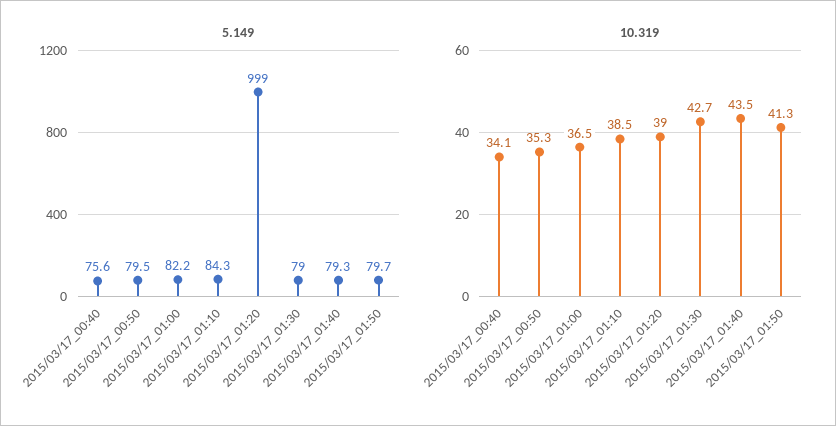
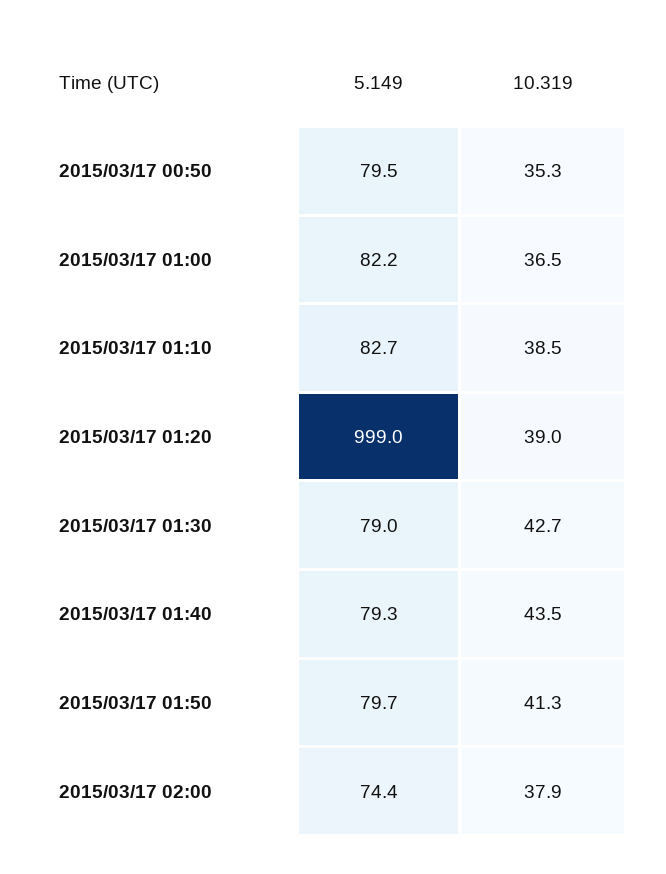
5.149, 2015/03/17_00:40: 75.6 -> none
5.149, 2015/03/17_01:10: 84.3 -> 82.7
10.319, 2015/03/17_00:40: 34.1 -> none
5.149, 2015/03/17 02:00: none -> 74.4
10.319, 2015/03/17 02:00: none -> 37.9

